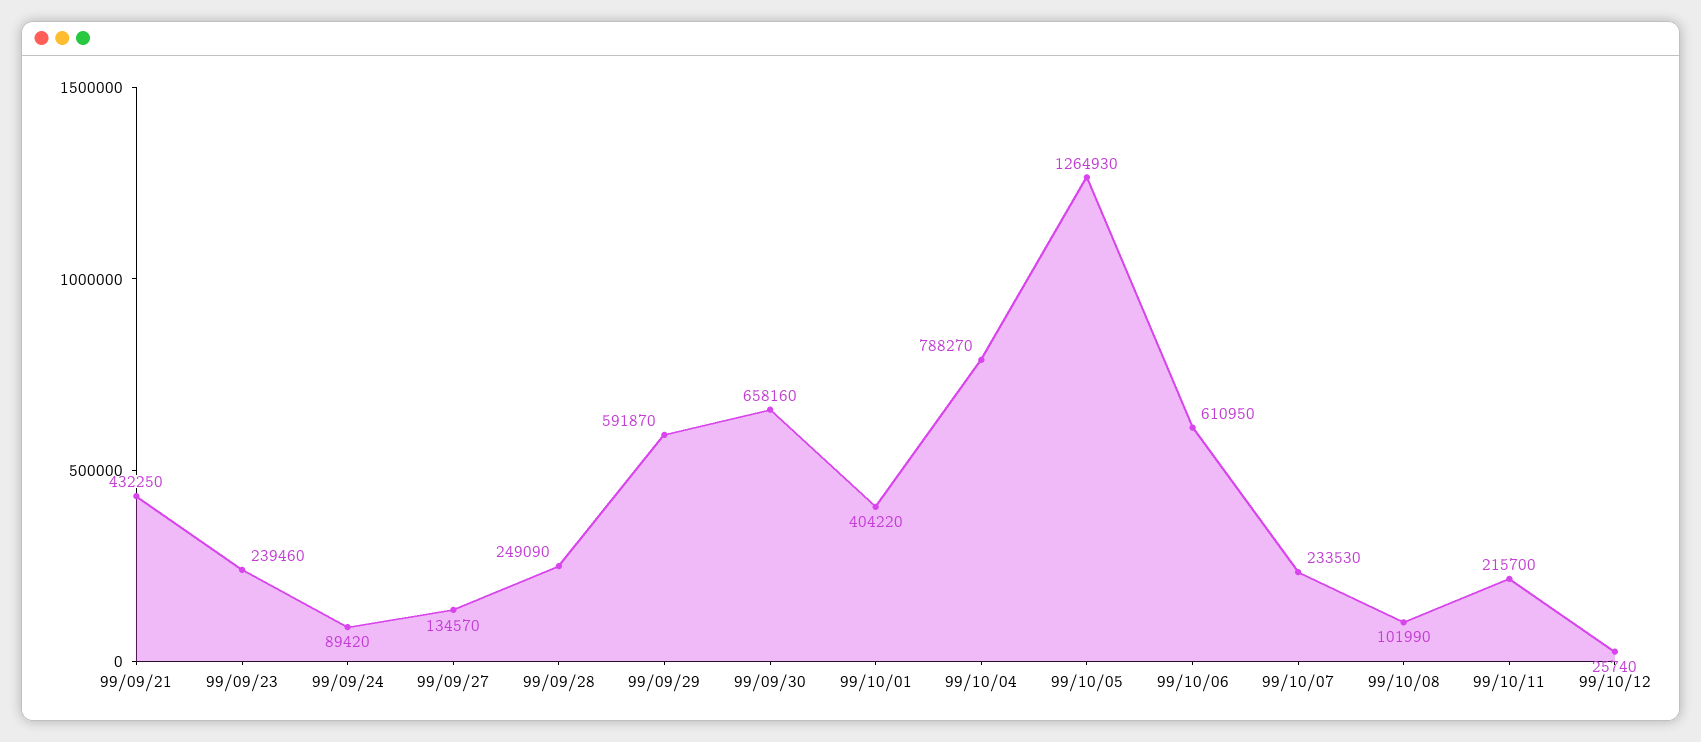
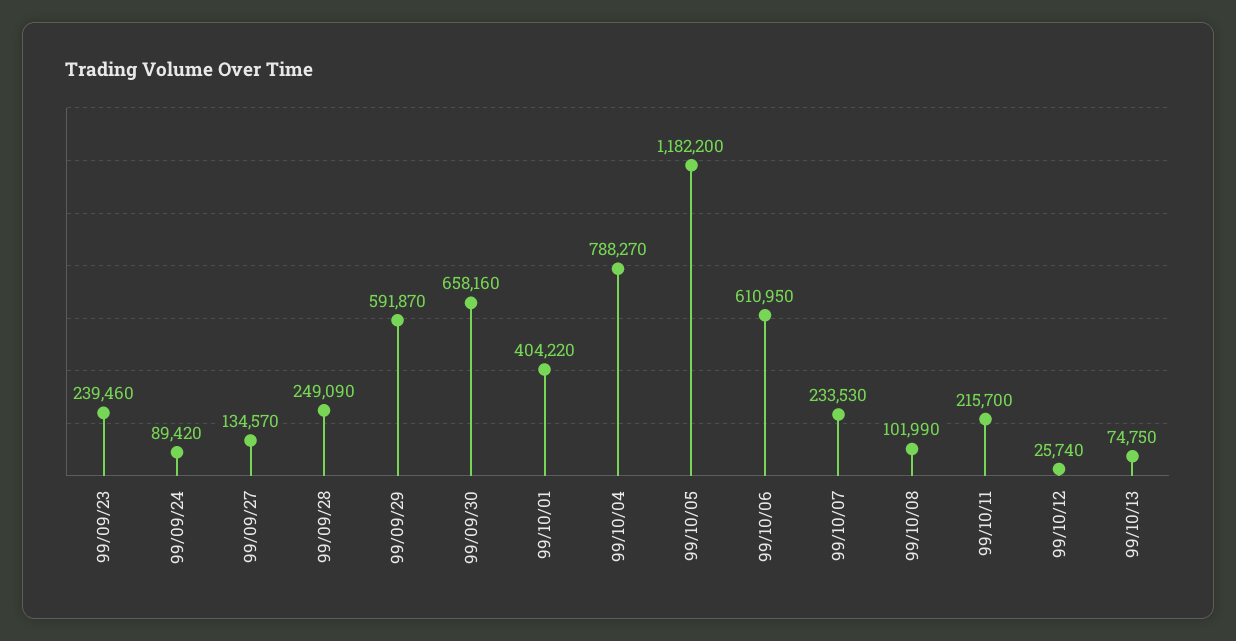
99/09/21: 432250 -> none
99/10/05: 1264930 -> 1182200
99/10/13: none -> 74750

